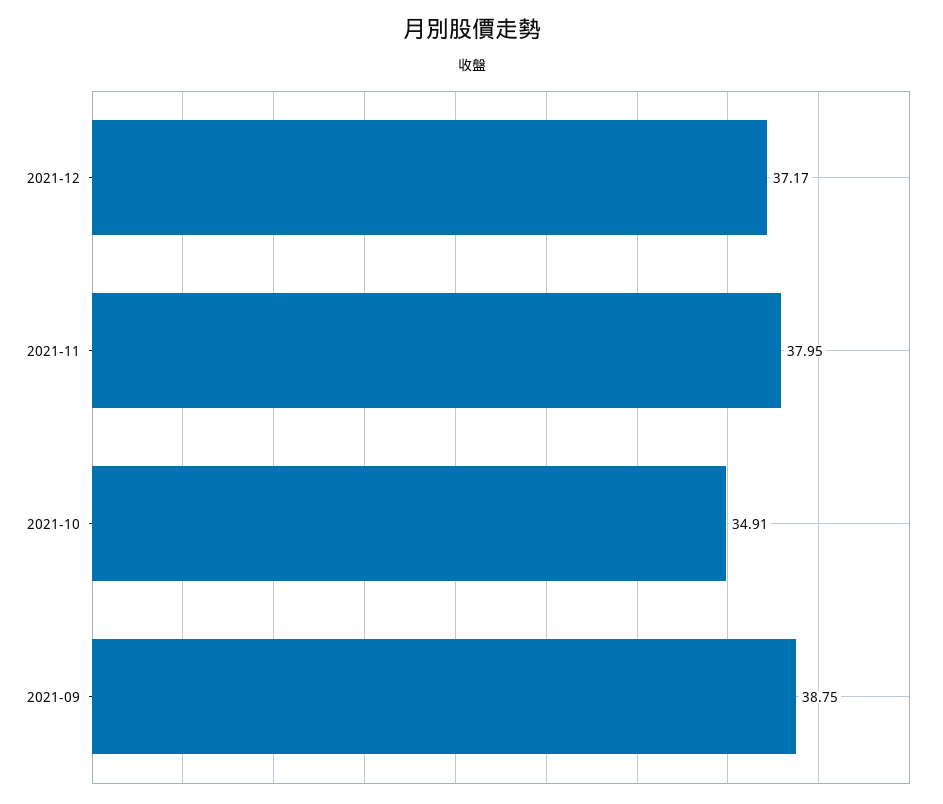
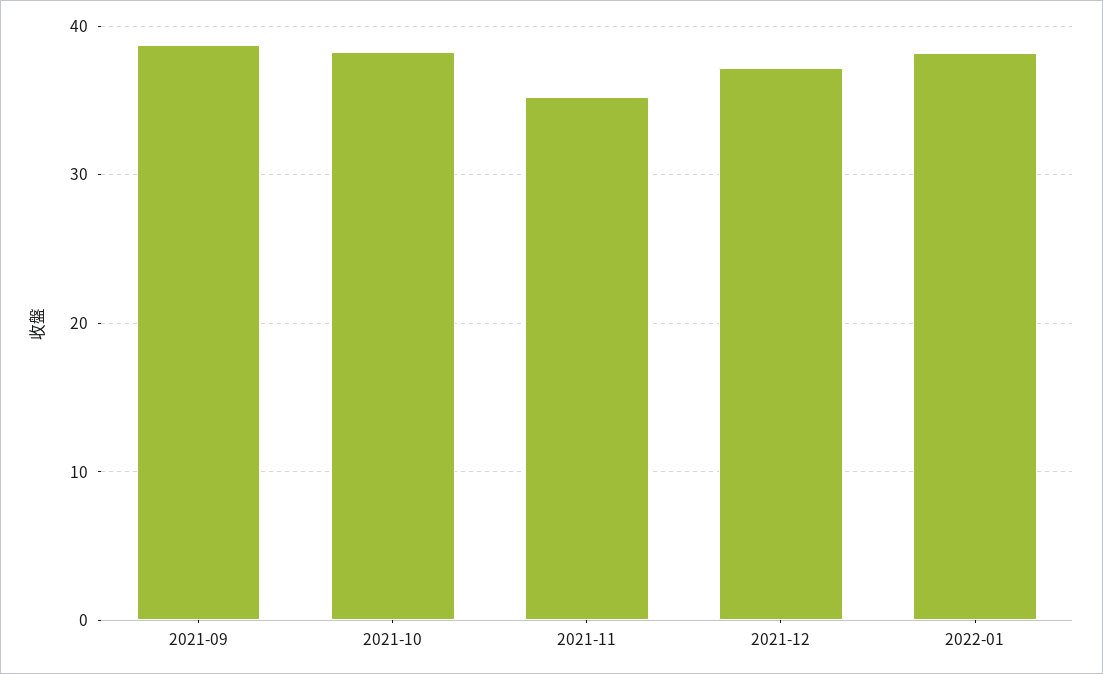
2021-11: 37.95 -> 35
2021-10: 34.91 -> 38
2022-01: none -> 38

